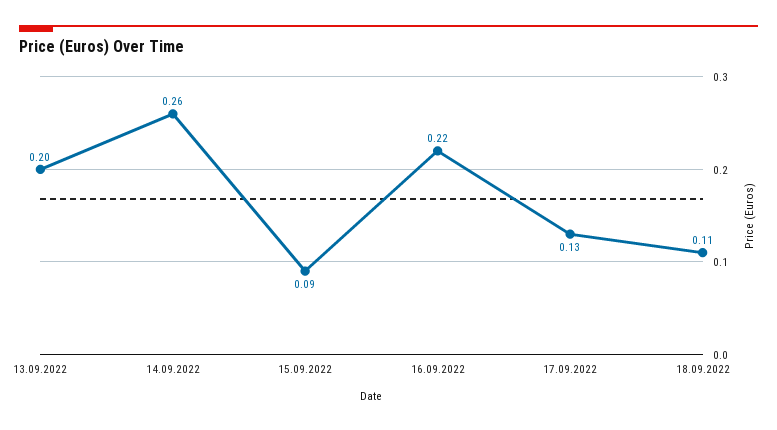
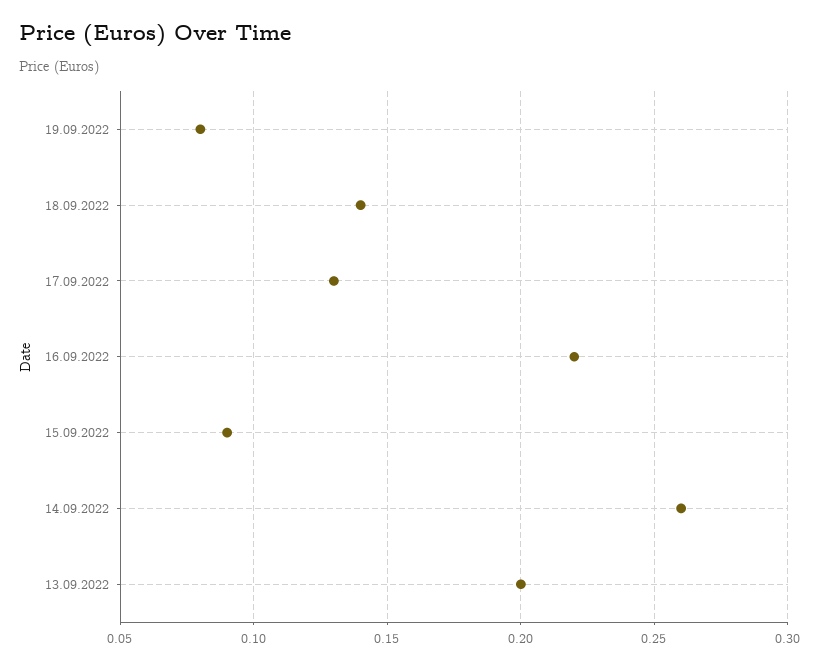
18.09.2022: 0.11 -> 0.14
19.09.2022: none -> 0.08

